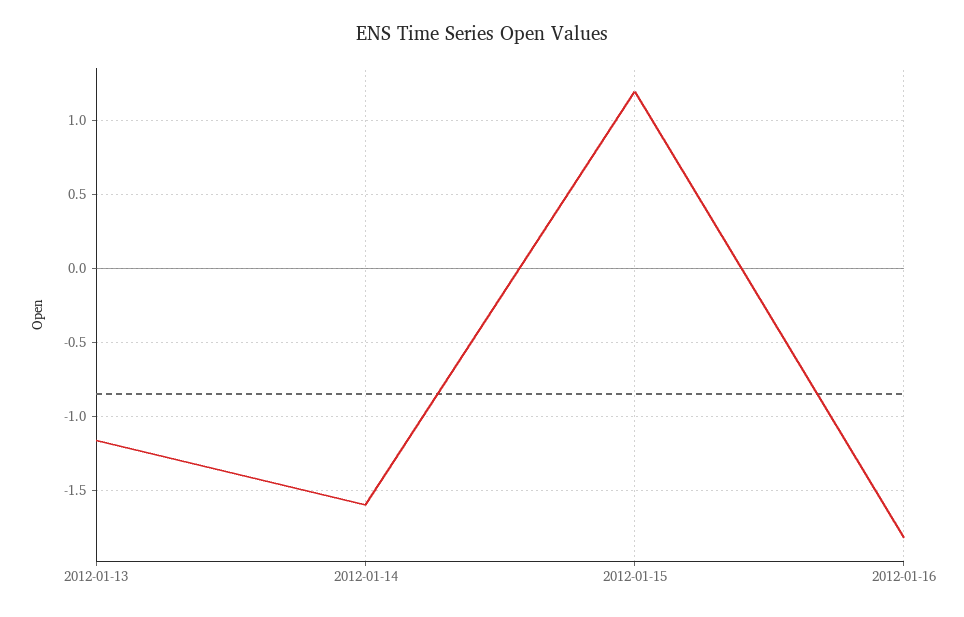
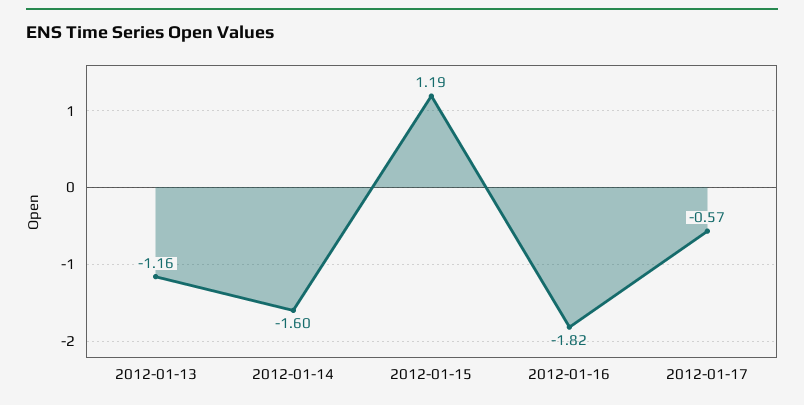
2012-01-17: none -> -0.57

